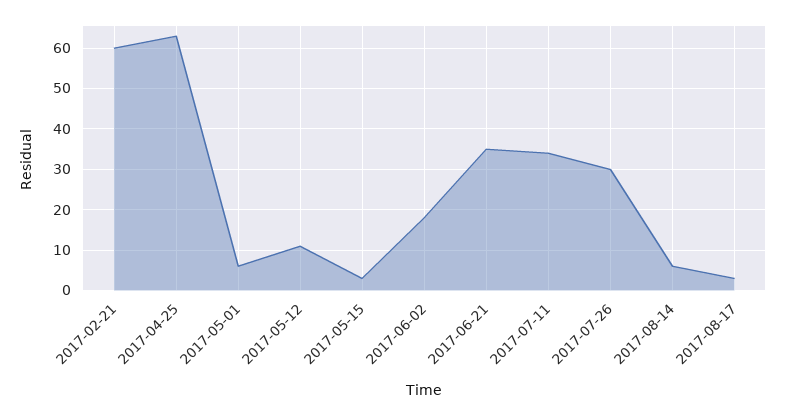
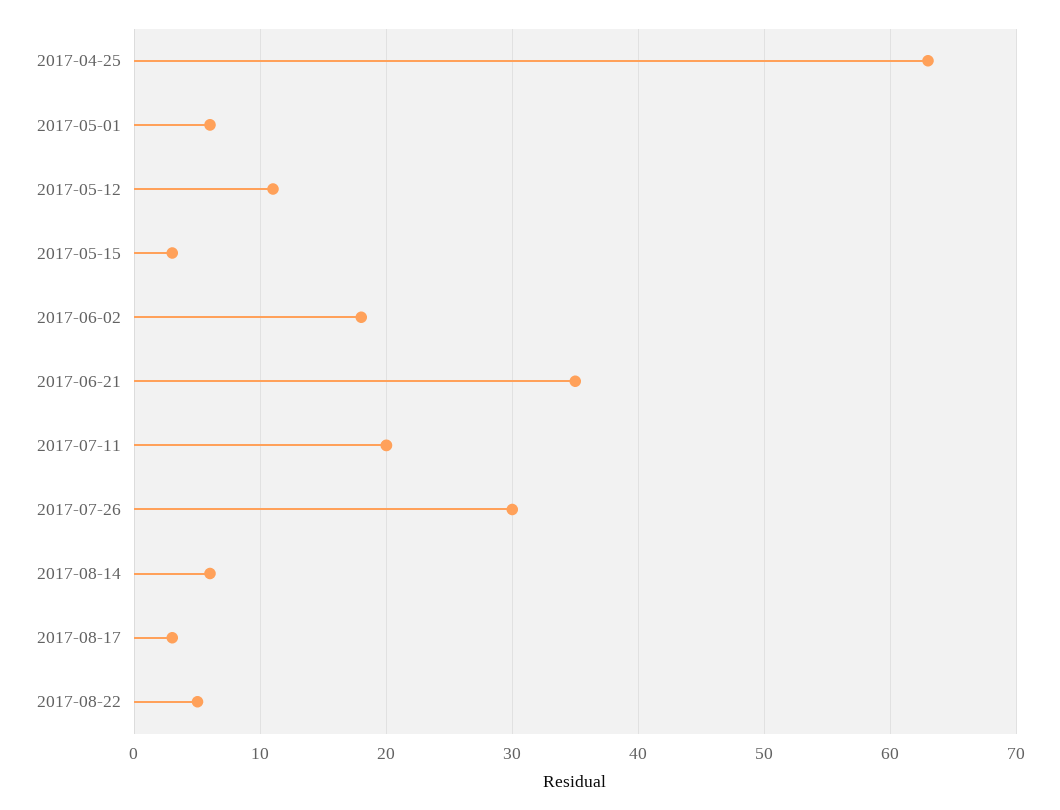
2017-02-21: 60 -> none
2017-07-11: 35 -> 20
2017-08-22: none -> 5

